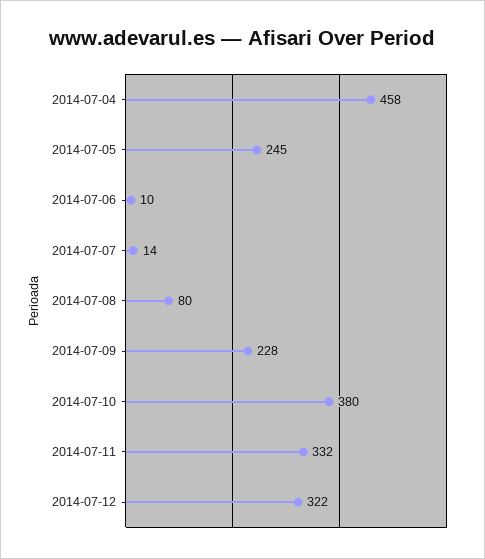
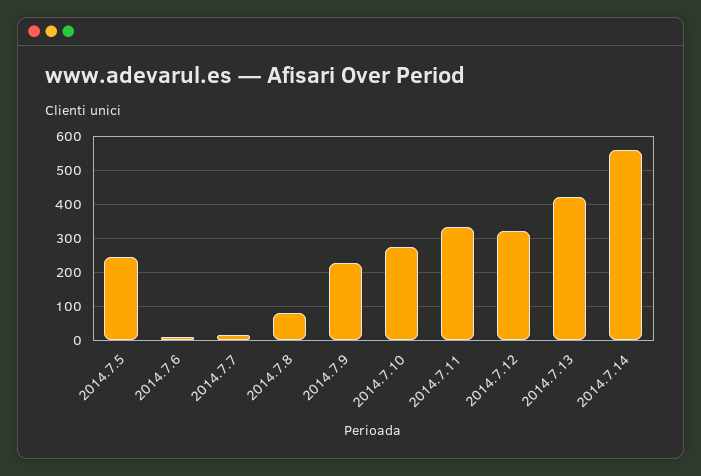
2014-07-04: 458 -> none
2014-07-10: 380 -> 280
2014.7.13: none -> 420
2014.7.14: none -> 560

